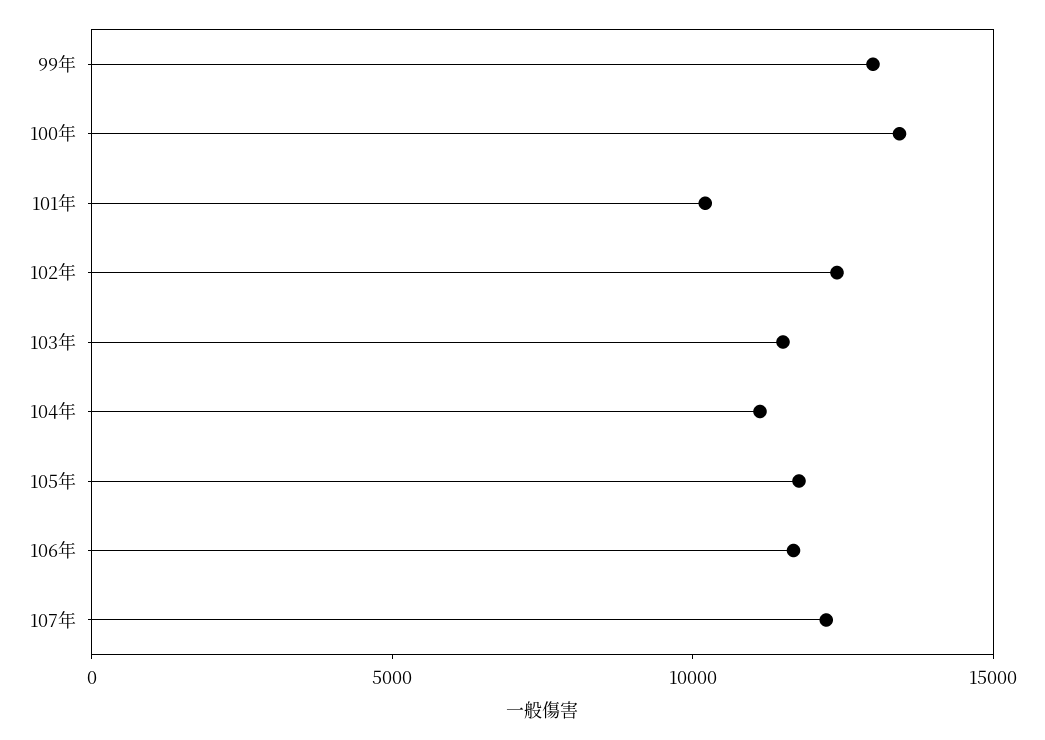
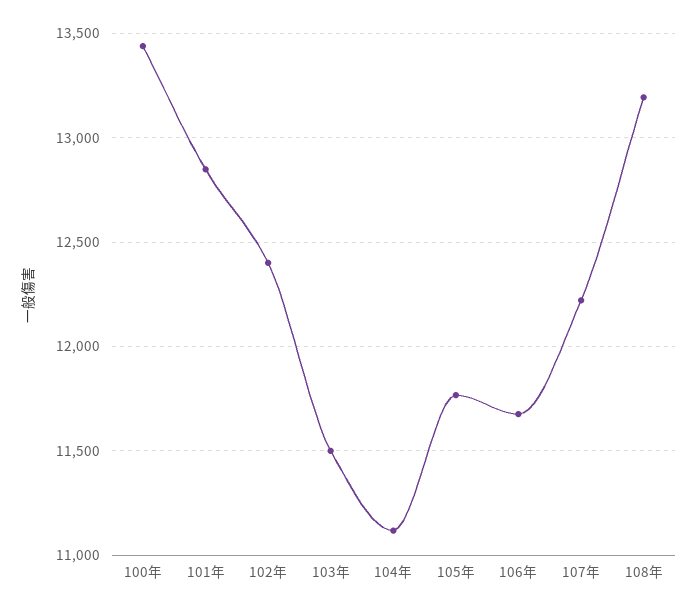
99年: 13000 -> none
101年: 10000 -> 12850
108年: none -> 13200

